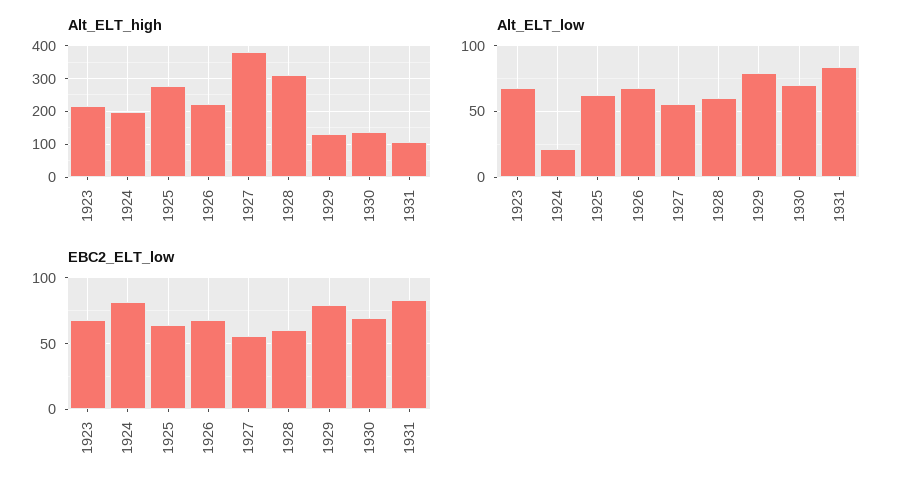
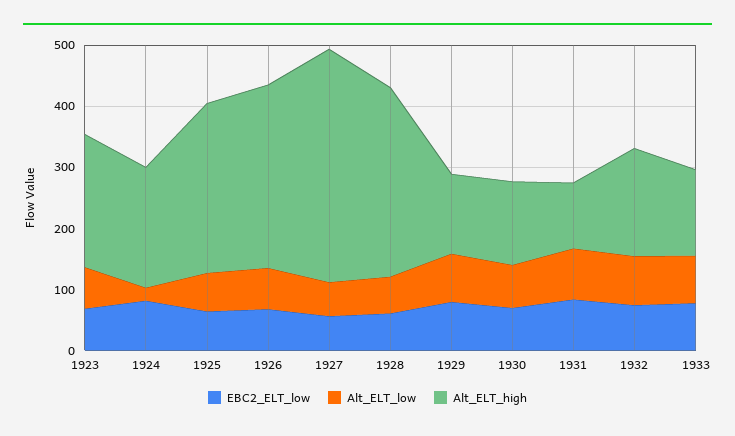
Alt_ELT_high, 1926: 220 -> 300
EBC2_ELT_low, 1932: none -> 80
Alt_ELT_low, 1932: none -> 80
Alt_ELT_high, 1932: none -> 180
EBC2_ELT_low, 1933: none -> 80
Alt_ELT_low, 1933: none -> 80
Alt_ELT_high, 1933: none -> 140

